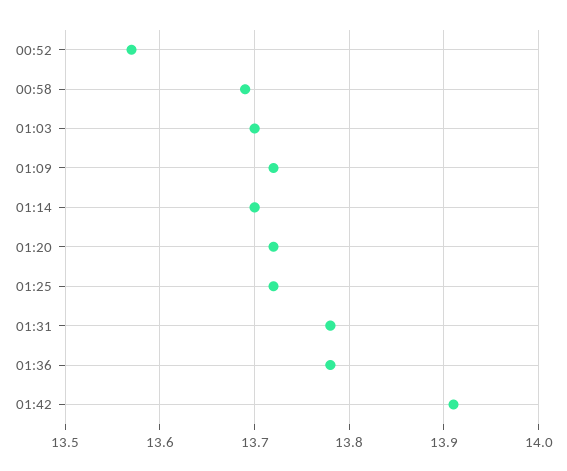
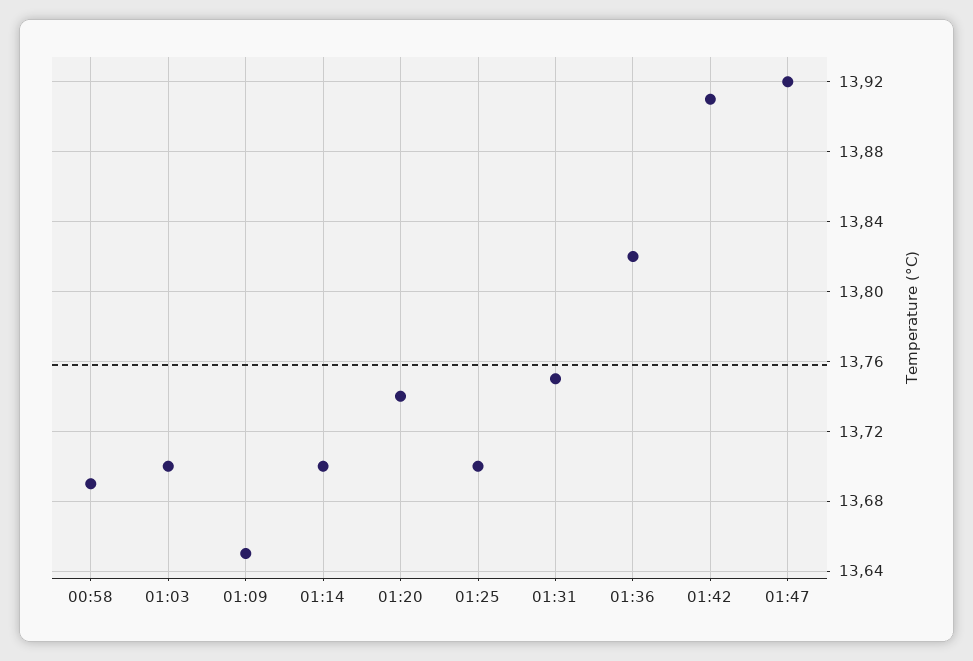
00:52: 13.57 -> none
01:09: 13.72 -> 13.65
01:20: 13.72 -> 13.74
01:25: 13.72 -> 13.7
01:31: 13.78 -> 13.75
01:36: 13.78 -> 13.82
01:47: none -> 13.92

